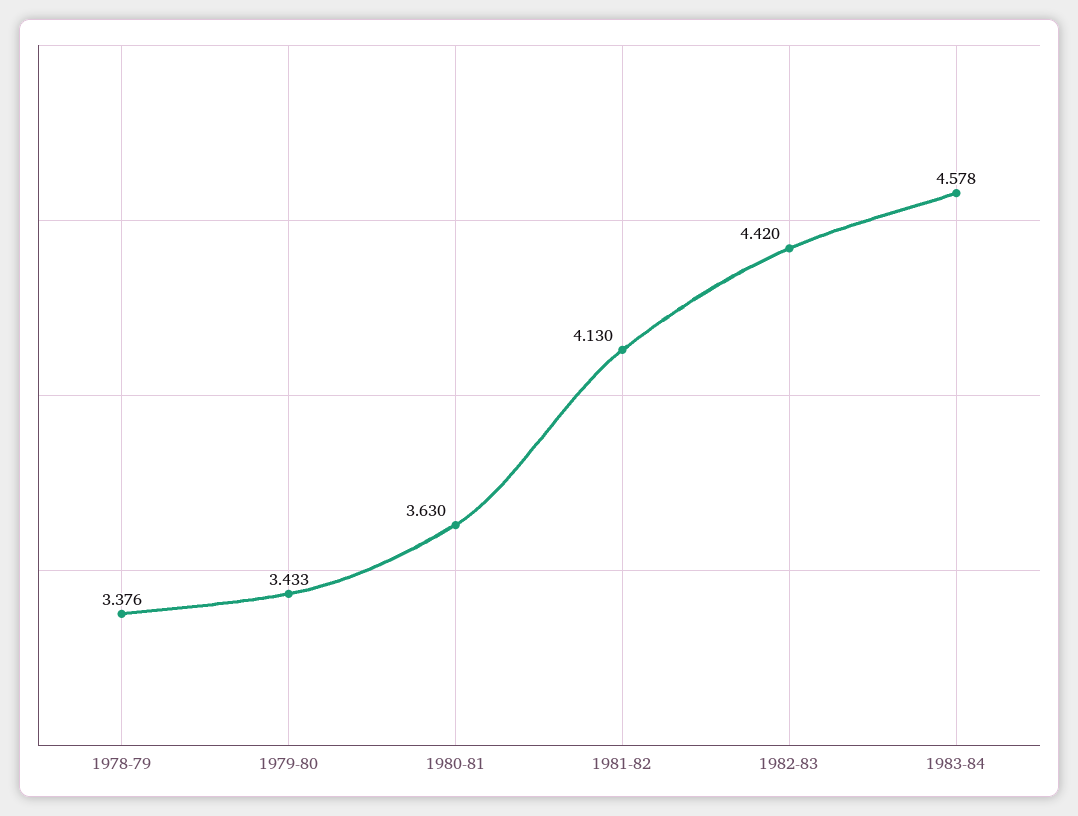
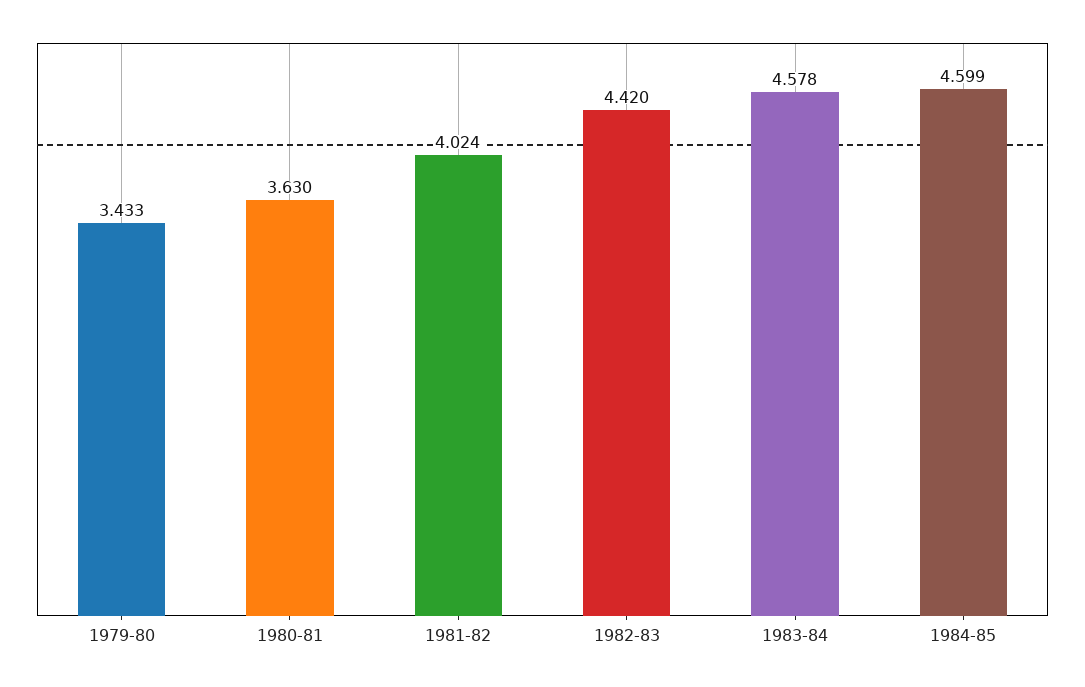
1978-79: 3.376 -> none
1981-82: 4.13 -> 4.024
1984-85: none -> 4.599

